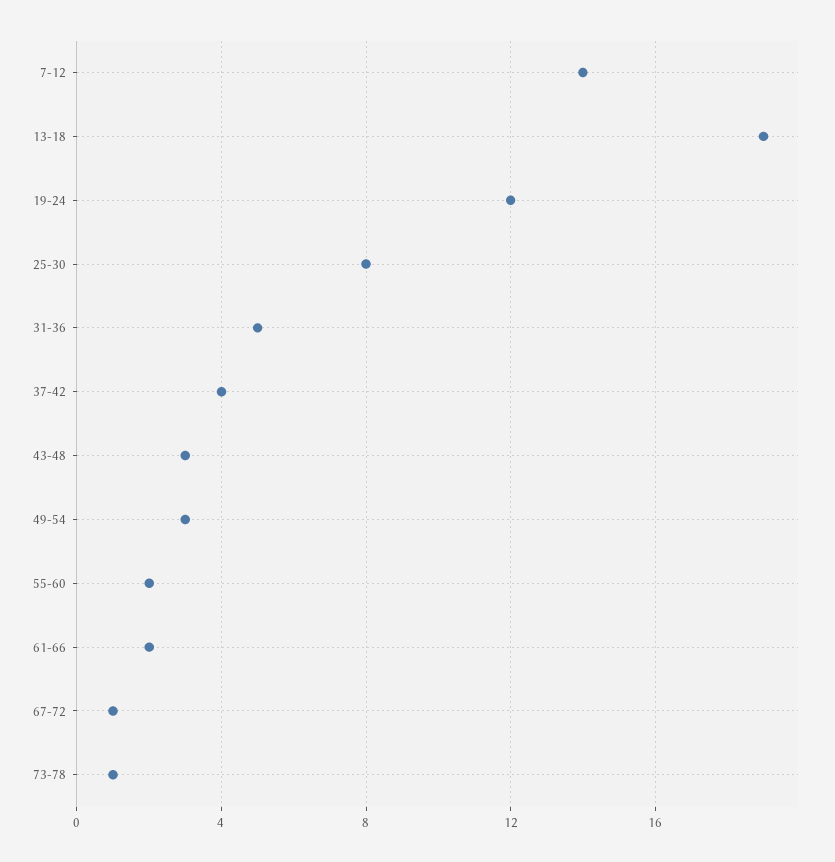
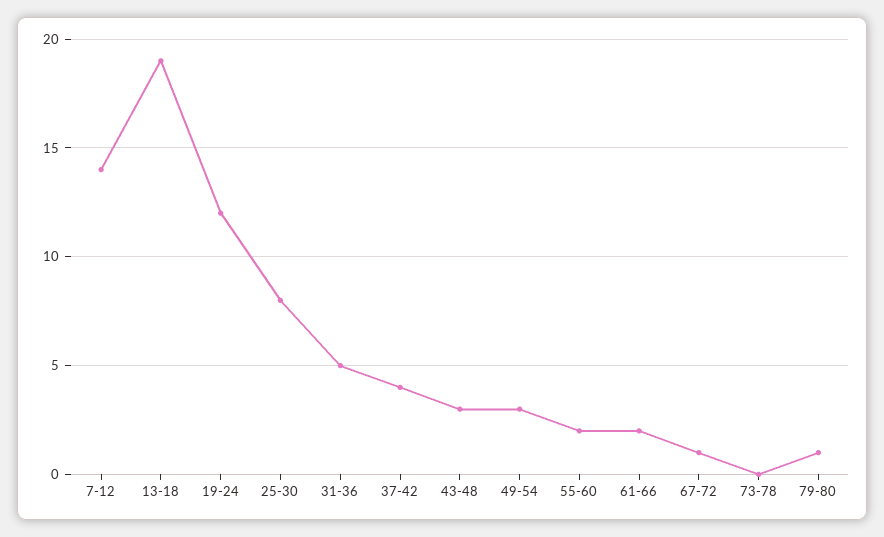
73-78: 1 -> 0
79-80: none -> 1

